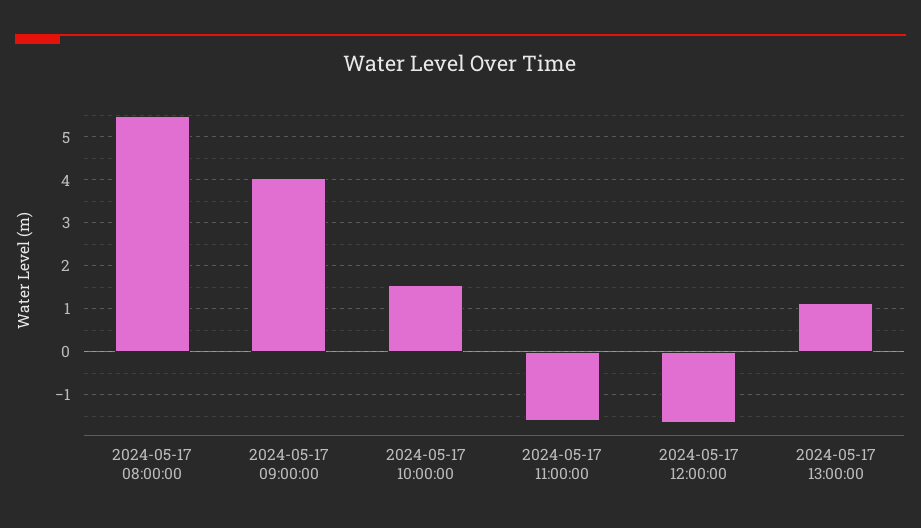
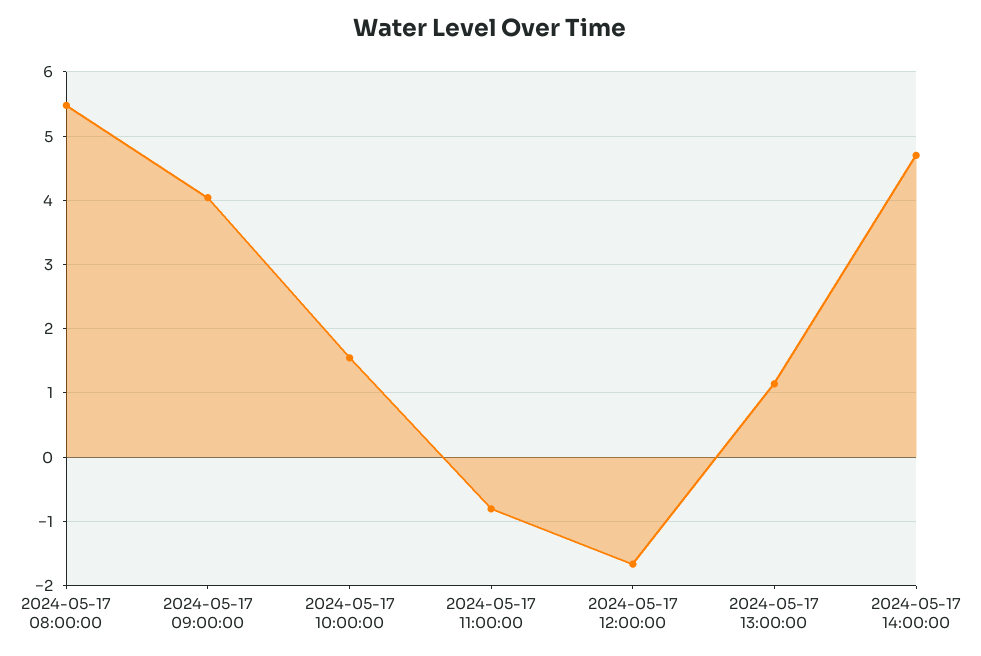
2024-05-17 11:00:00: -1.6 -> -0.8
2024-05-17 14:00:00: none -> 4.7

